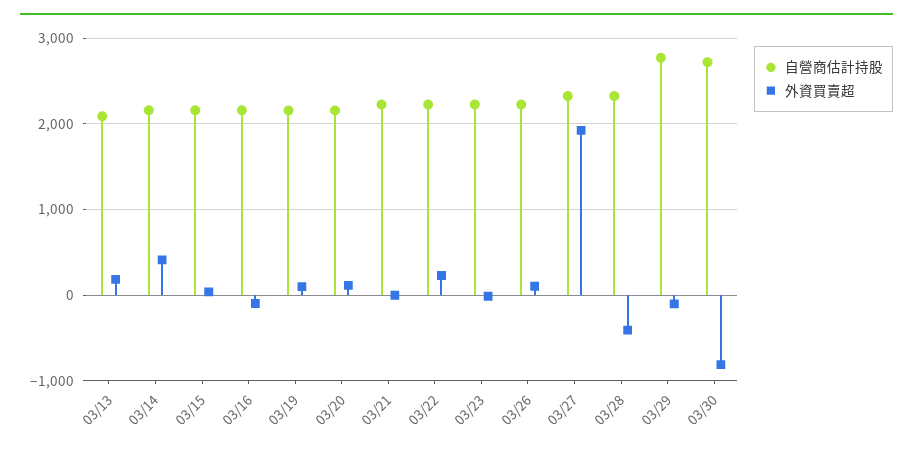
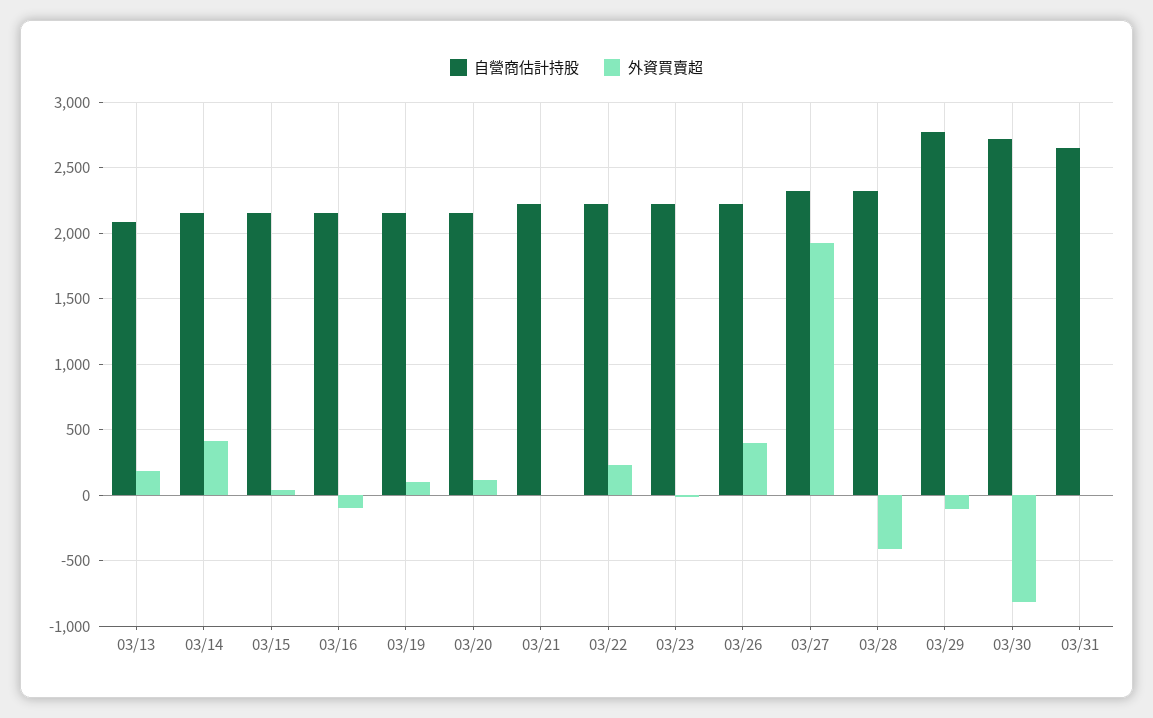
外資買賣超, 03/26: 100 -> 400
自營商估計持股, 03/31: none -> 2650
外資買賣超, 03/31: none -> 0

